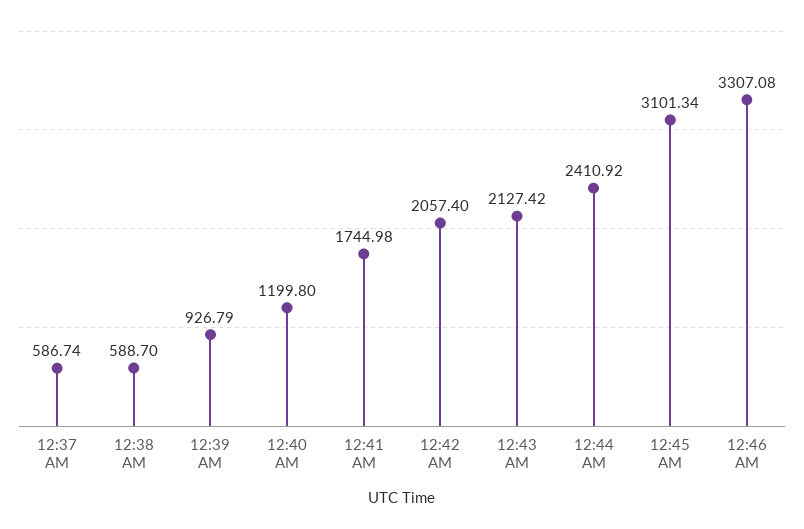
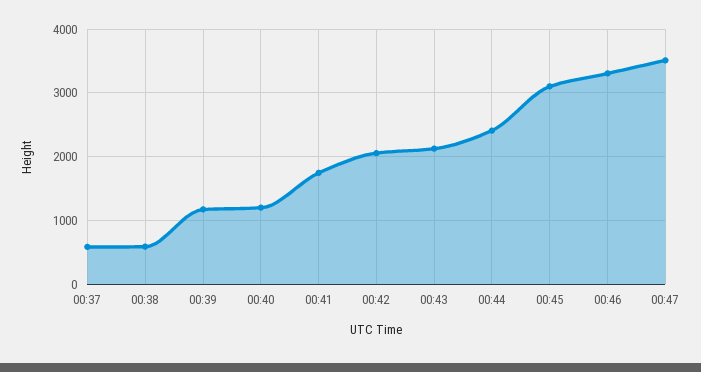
12:39 AM: 926.79 -> 1200
00:47: none -> 3500

